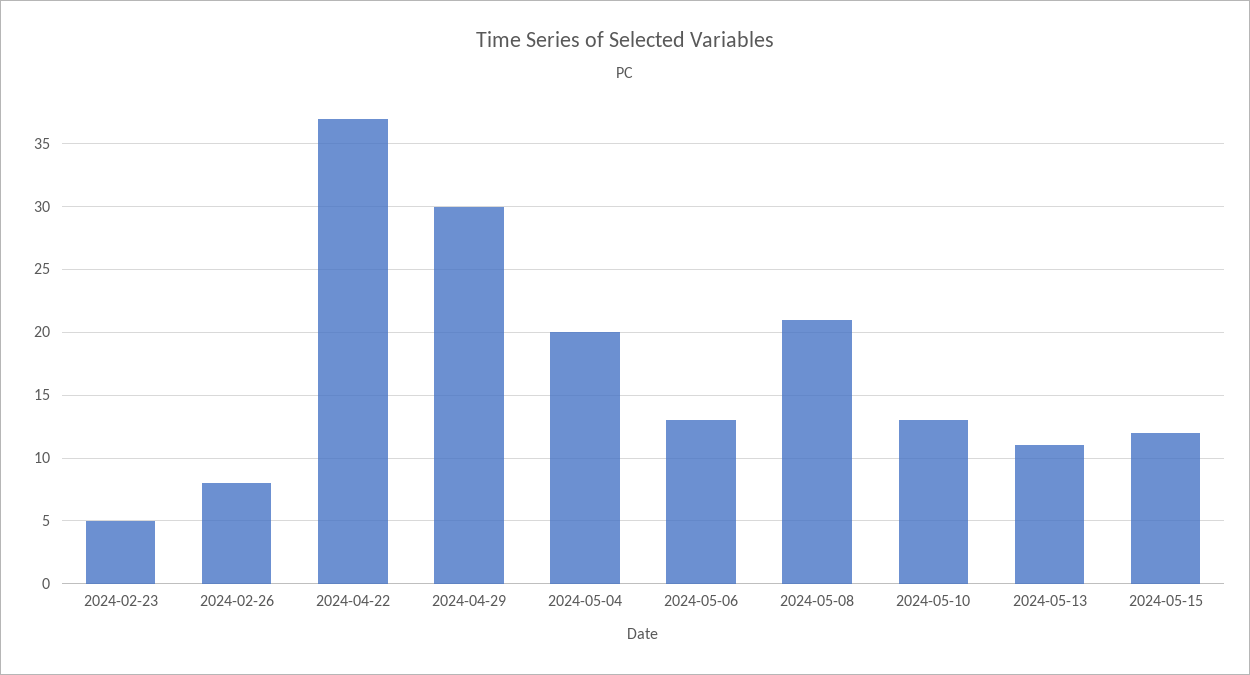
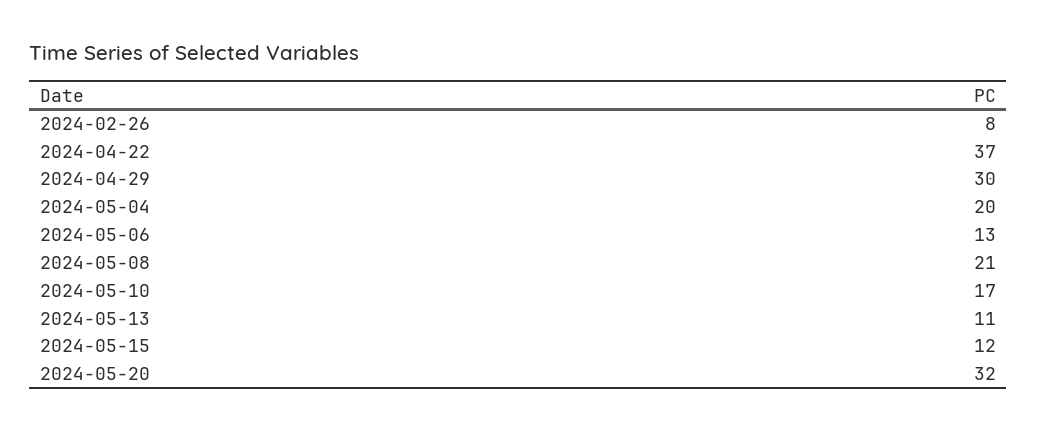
2024-02-23: 5 -> none
2024-05-10: 13 -> 17
2024-05-20: none -> 32

